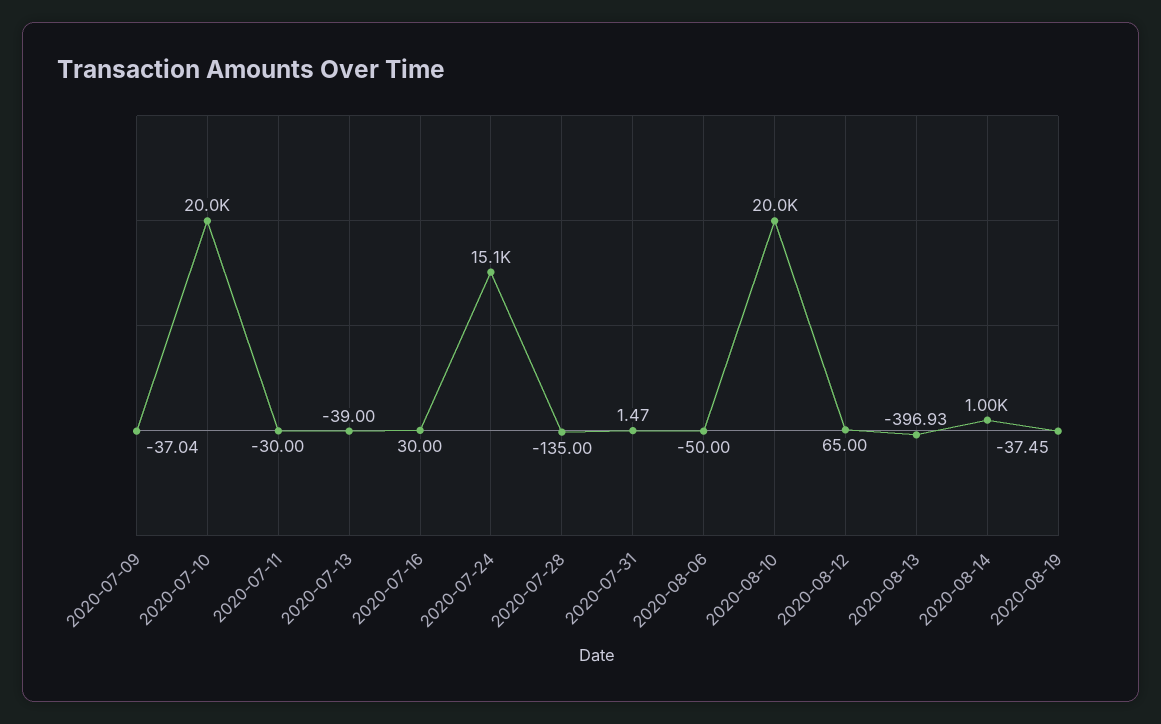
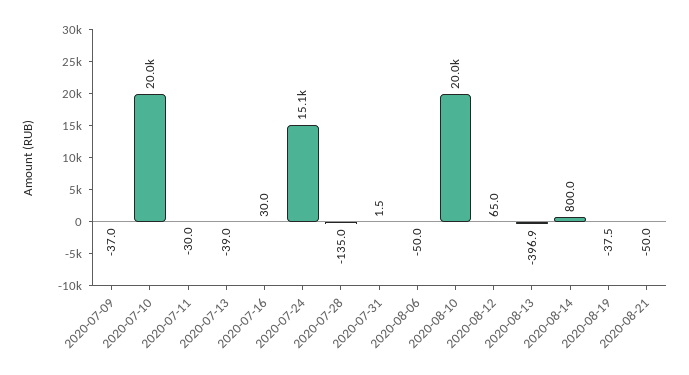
2020-08-14: 1000 -> 800
2020-08-21: none -> -50

